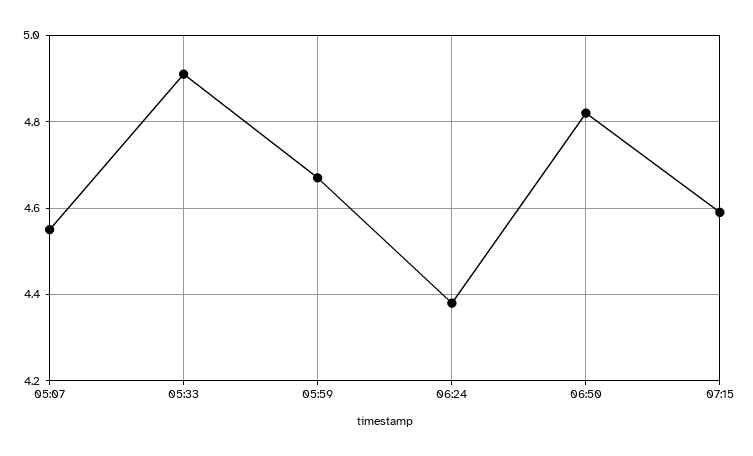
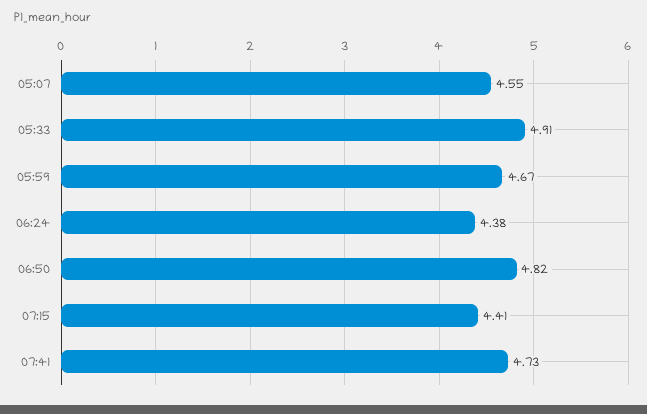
07:15: 4.6 -> 4.41
07:41: none -> 4.73

